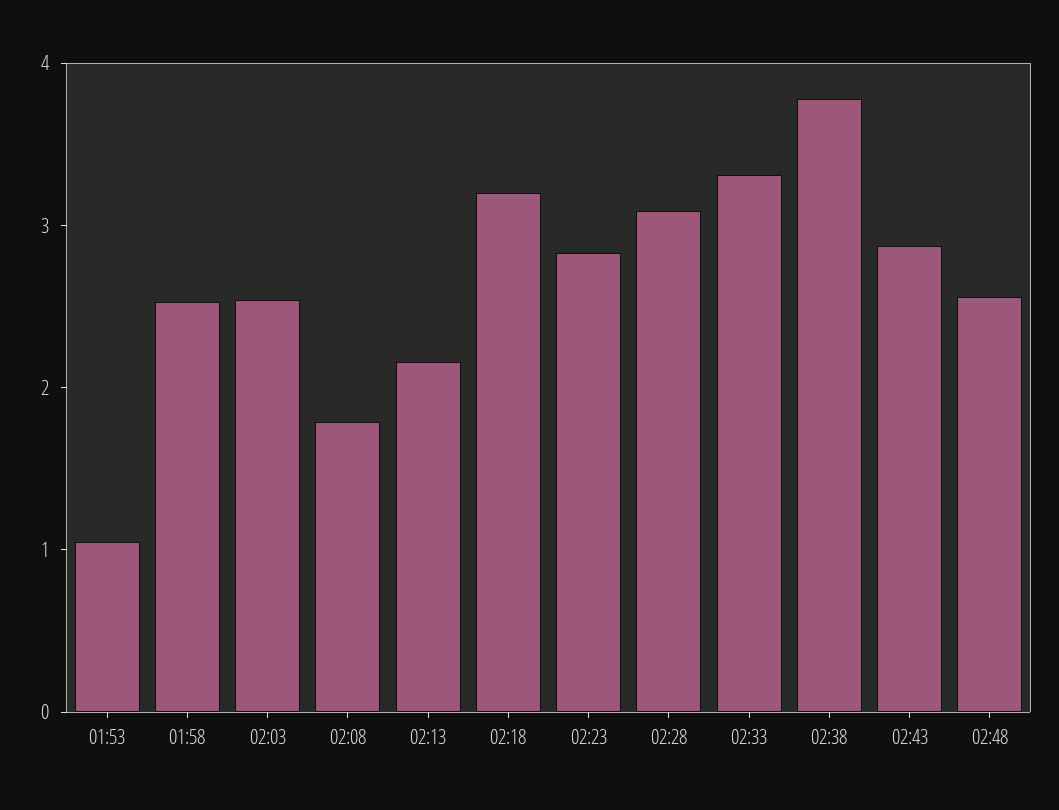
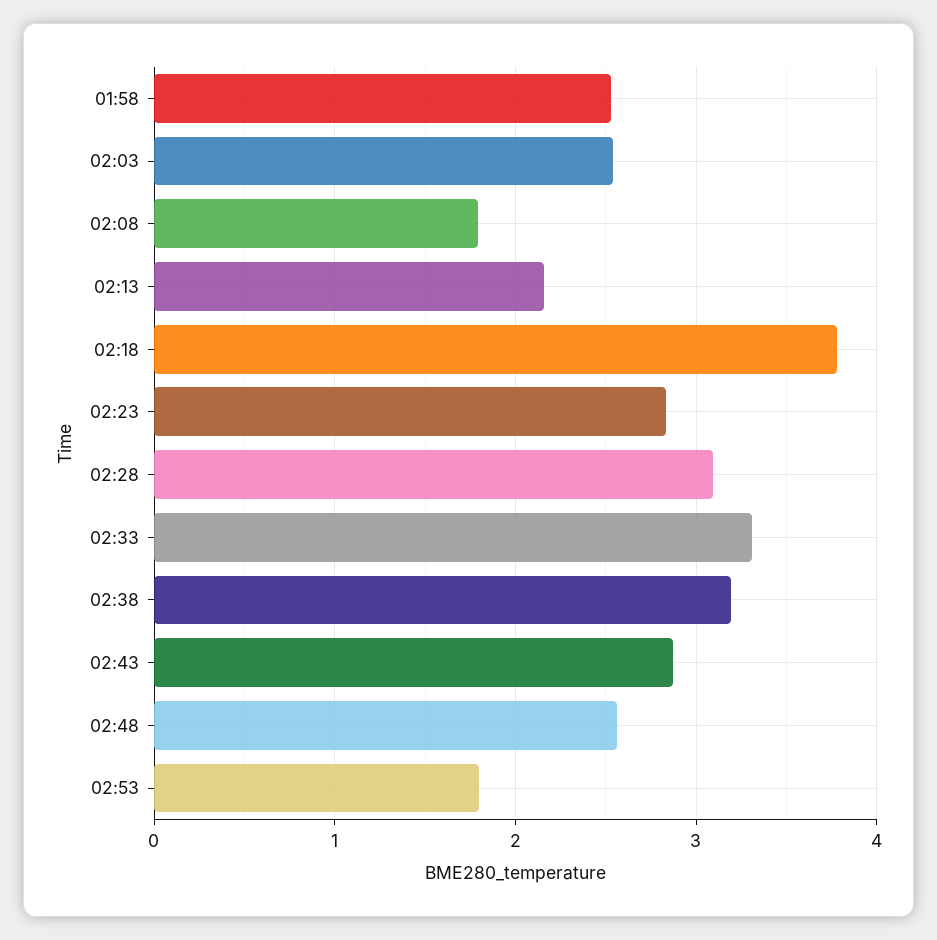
01:53: 1 -> none
02:18: 3.2 -> 3.8
02:38: 3.8 -> 3.2
02:53: none -> 1.8

